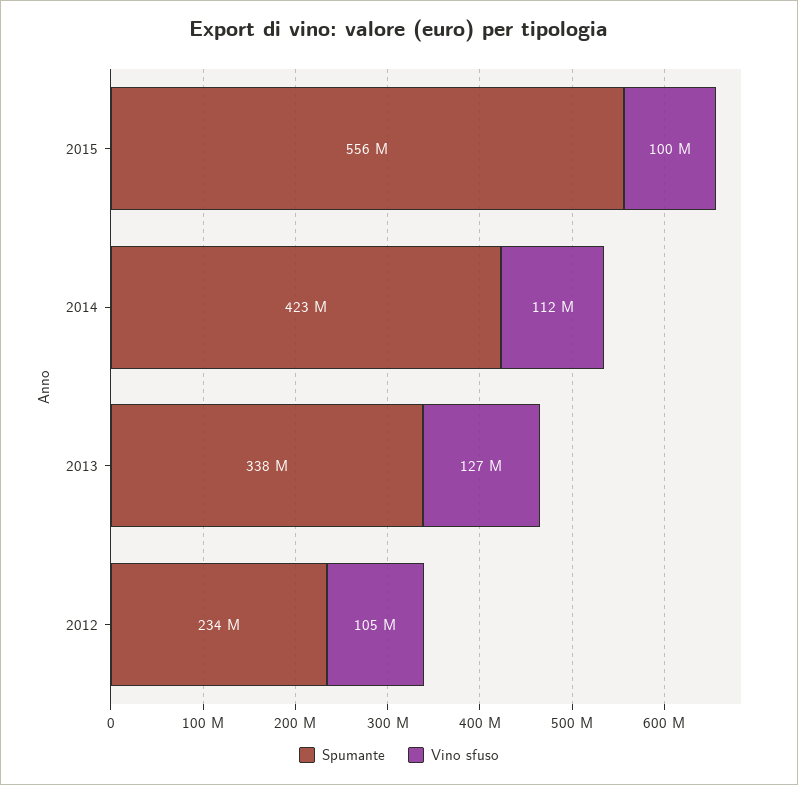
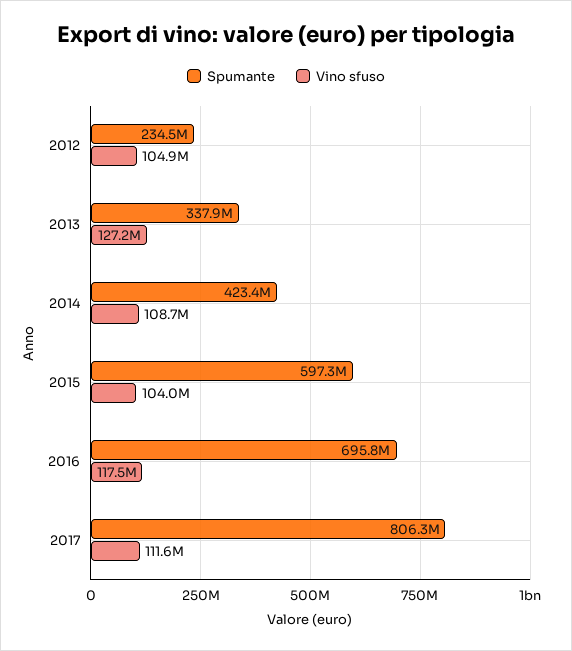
Spumante, 2015: 556000000 -> 597300000
Vino sfuso, 2015: 100000000 -> 104000000
Vino sfuso, 2014: 112000000 -> 108700000
Spumante, 2016: none -> 695800000
Vino sfuso, 2016: none -> 117500000
Spumante, 2017: none -> 806300000
Vino sfuso, 2017: none -> 111600000

